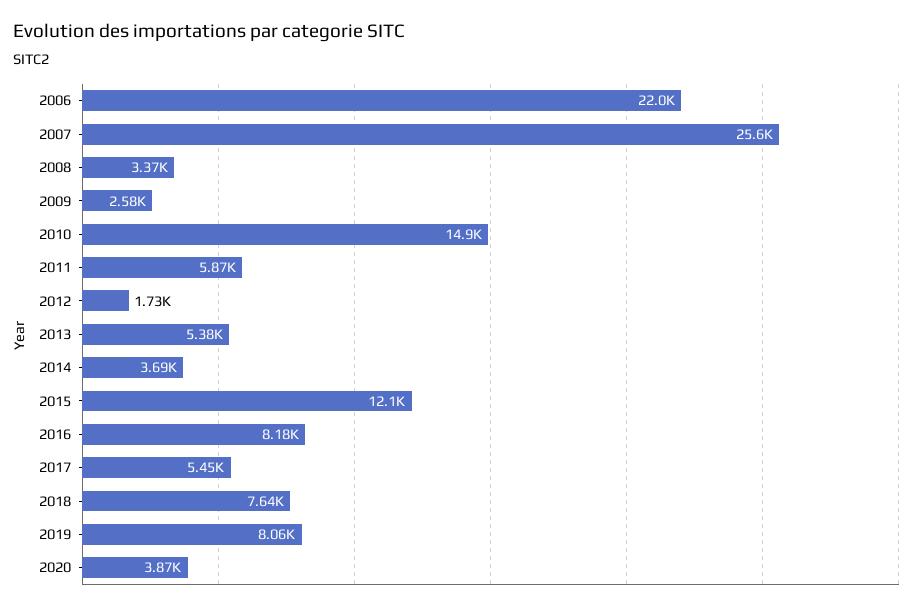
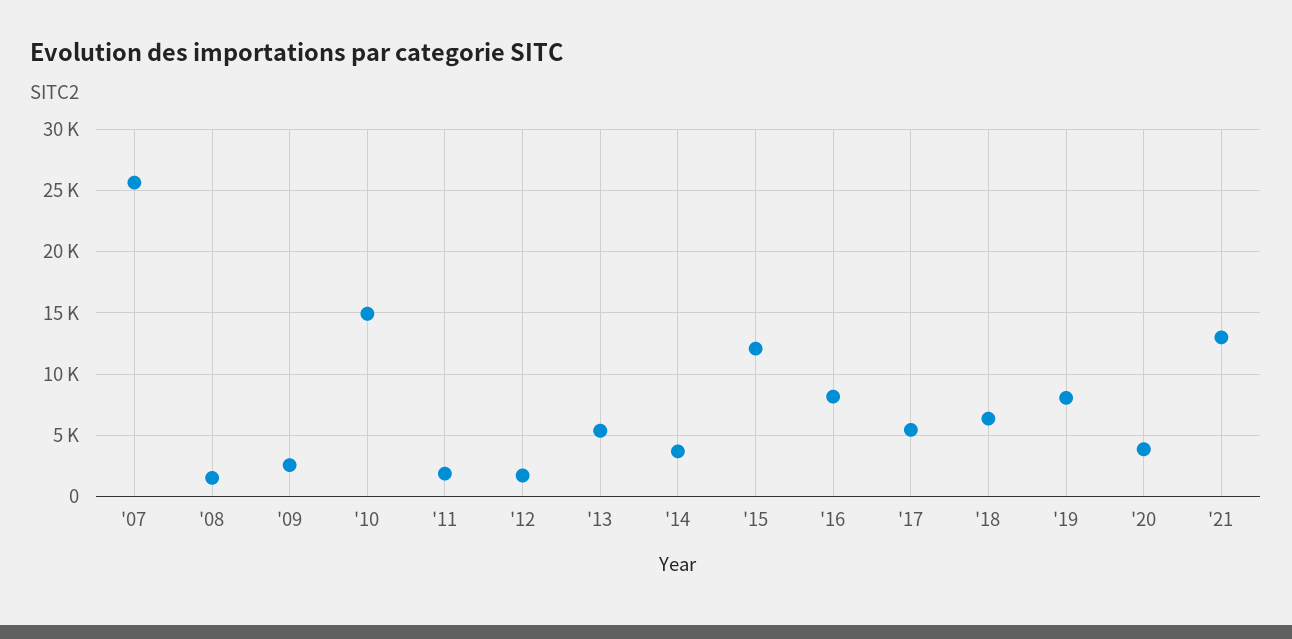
2006: 22000 -> none
2008: 3370 -> 1500
2011: 5870 -> 2000
2018: 7640 -> 6500
'21: none -> 13000

